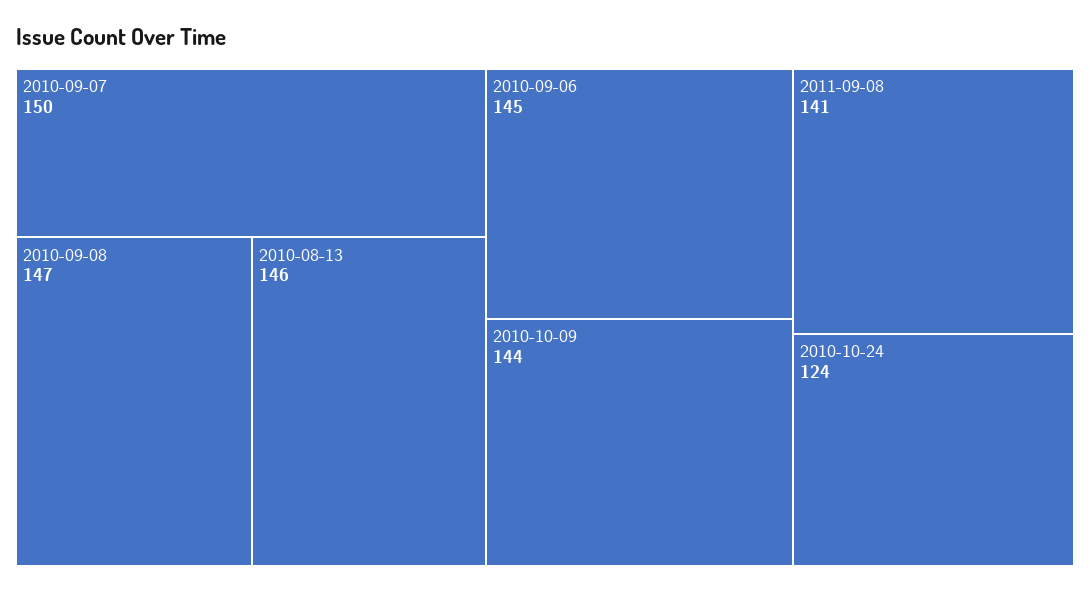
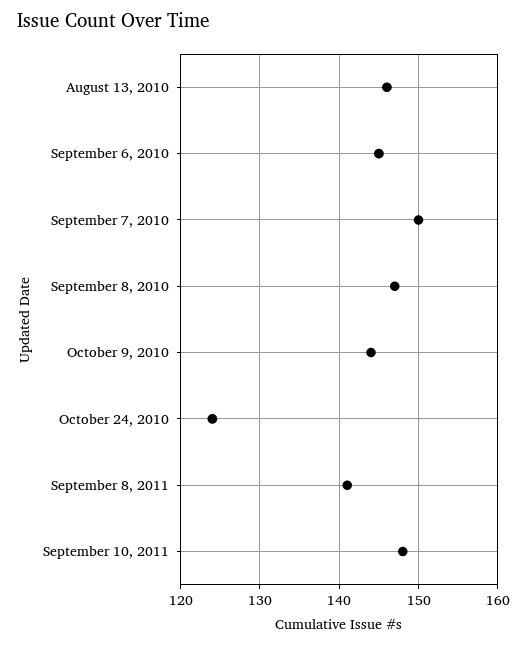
September 10, 2011: none -> 148

